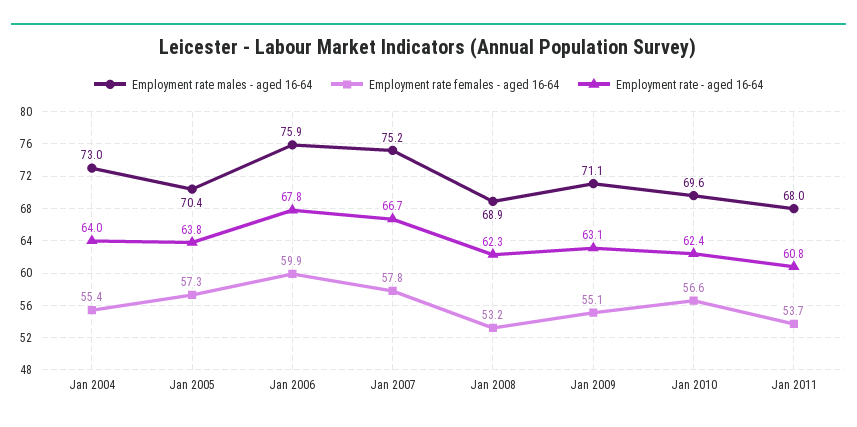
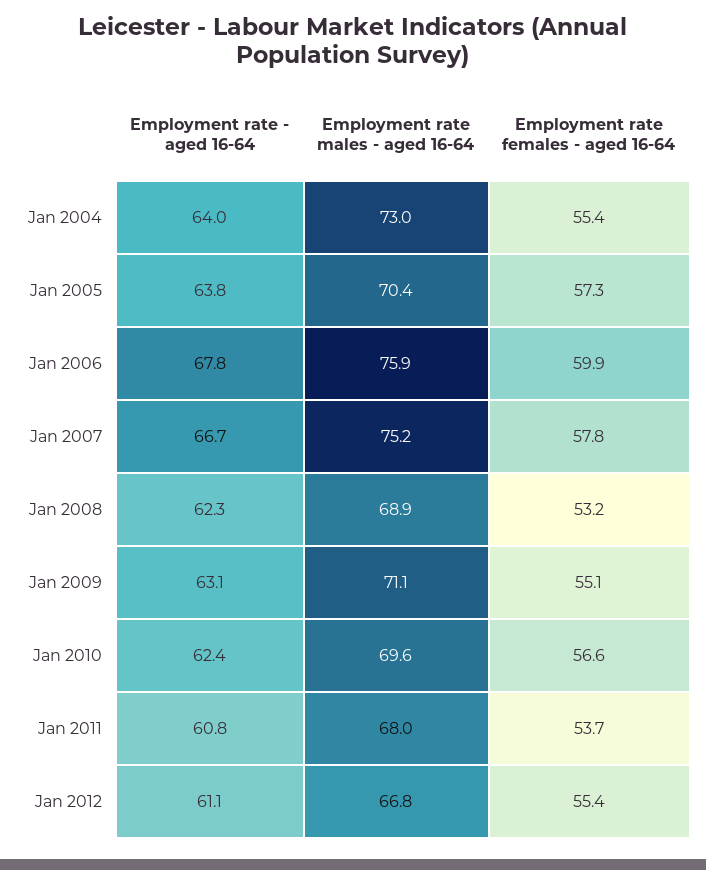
Employment rate - aged 16-64, Jan 2012: none -> 61.1
Employment rate males - aged 16-64, Jan 2012: none -> 66.8
Employment rate females - aged 16-64, Jan 2012: none -> 55.4

